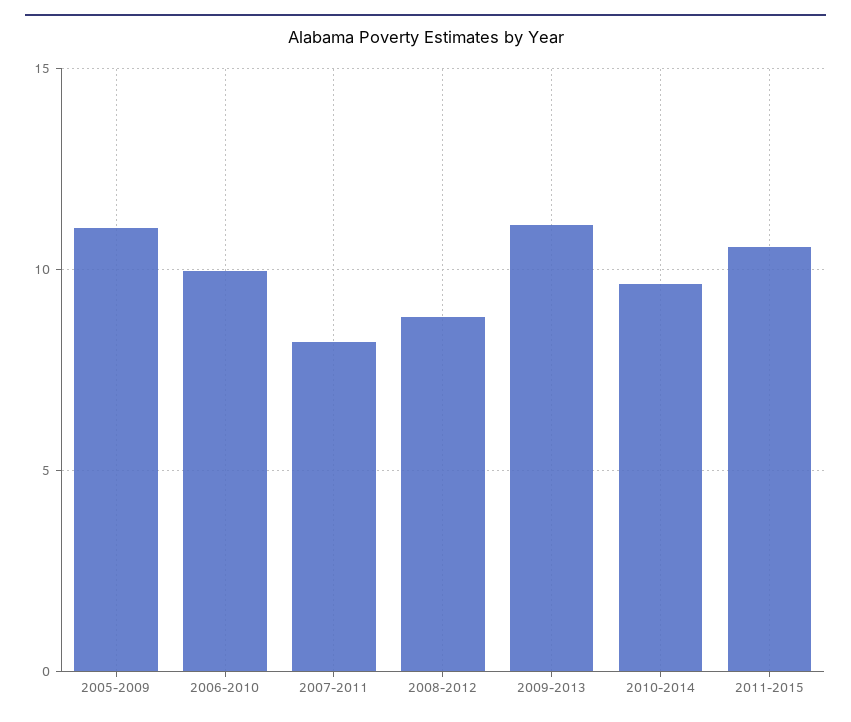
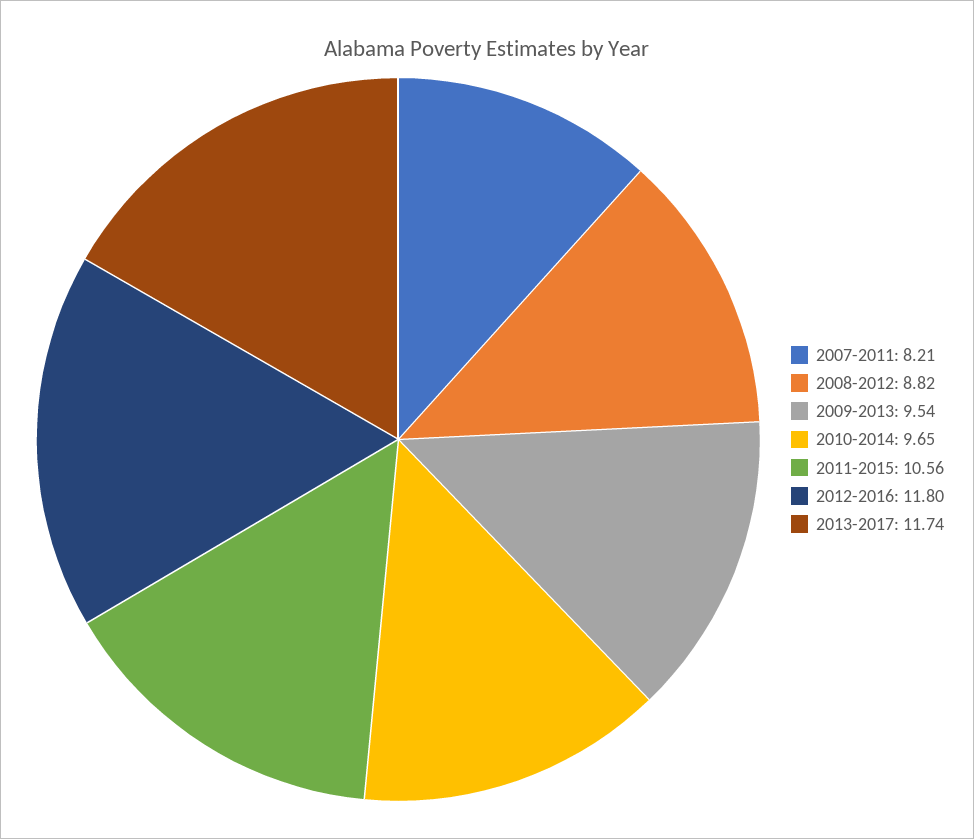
2005-2009: 11 -> none
2006-2010: 10 -> none
2009-2013: 11 -> 9.54
2012-2016: none -> 11.8
2013-2017: none -> 11.74

